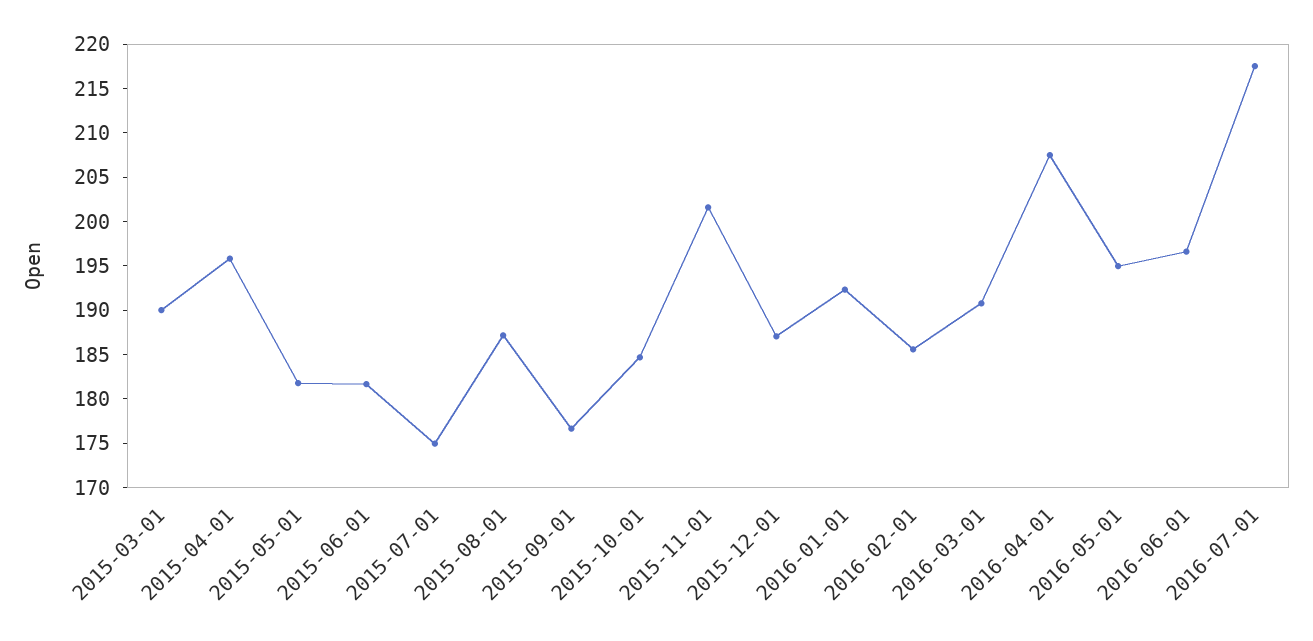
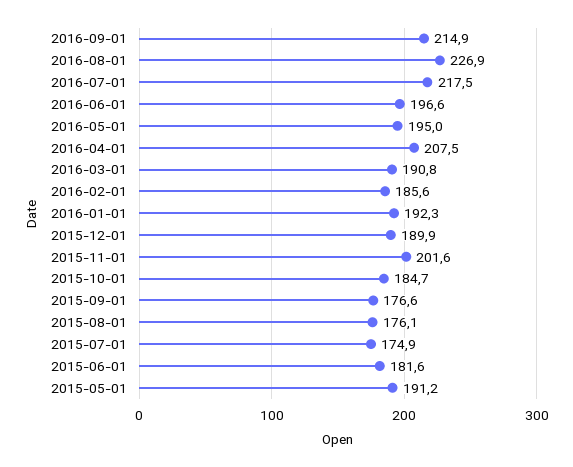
2015-03-01: 190 -> none
2015-04-01: 196 -> none
2015-05-01: 182 -> 191.2
2015-08-01: 187 -> 176.1
2015-12-01: 187 -> 189.9
2016-09-01: none -> 214.9
2016-08-01: none -> 226.9

